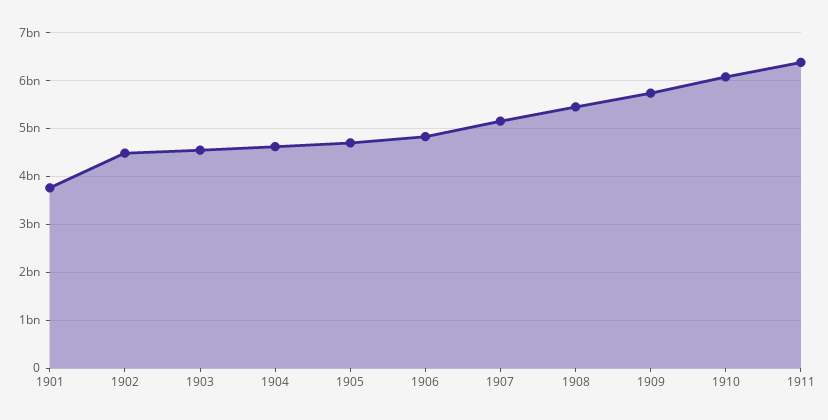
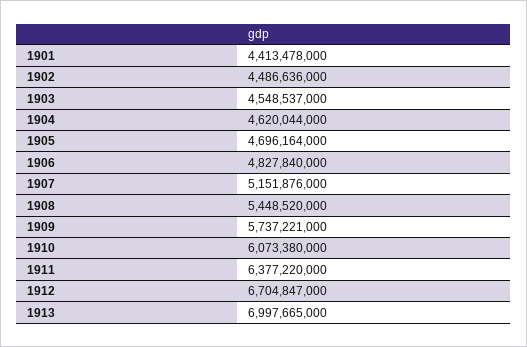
1901: 3800000000 -> 4413478000
1912: none -> 6704847000
1913: none -> 6997665000

